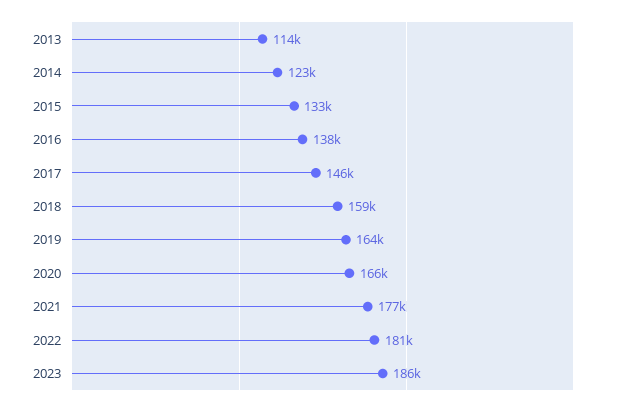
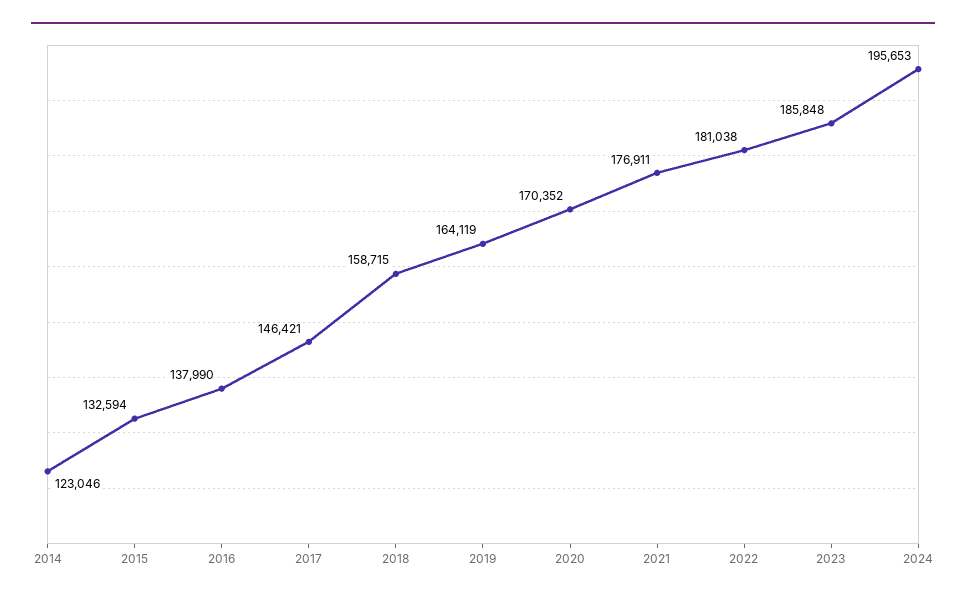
2013: 114000 -> none
2020: 166000 -> 170352
2024: none -> 195653

